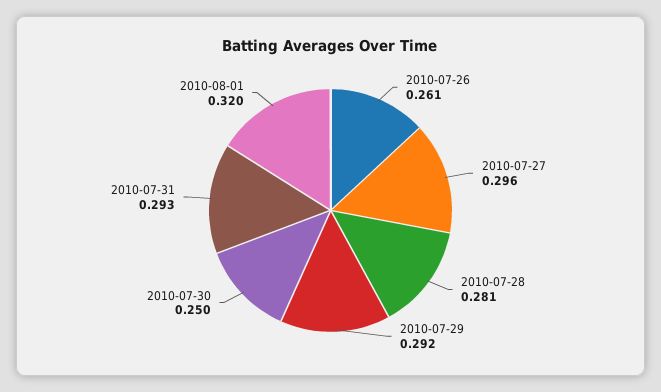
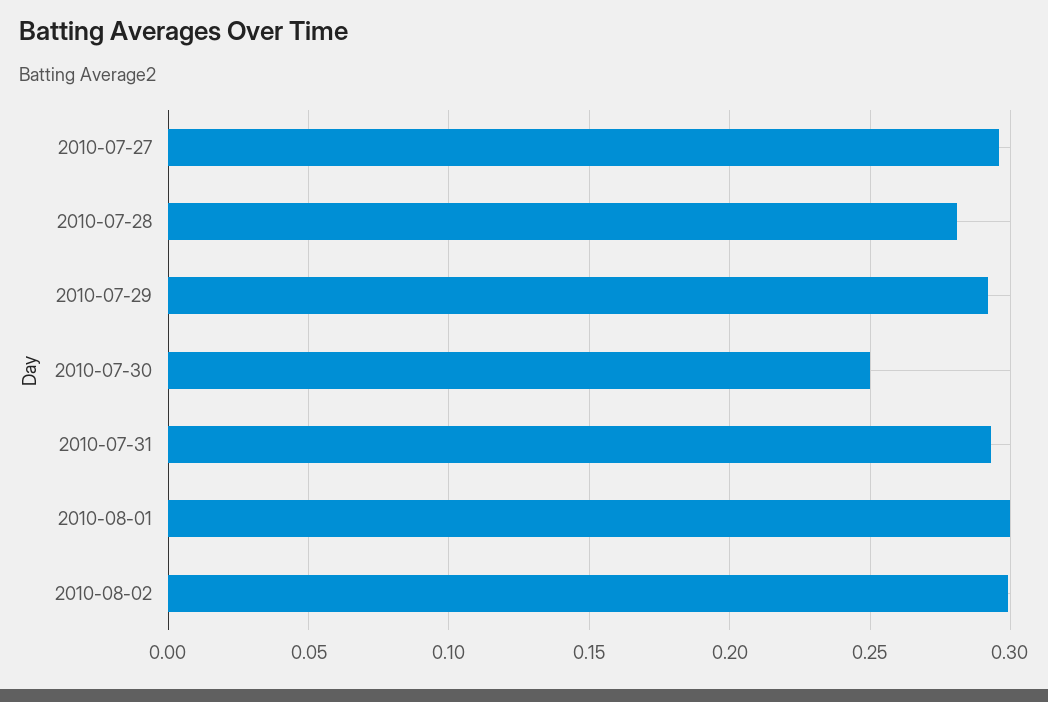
2010-07-26: 0.261 -> none
2010-08-01: 0.32 -> 0.3
2010-08-02: none -> 0.3

